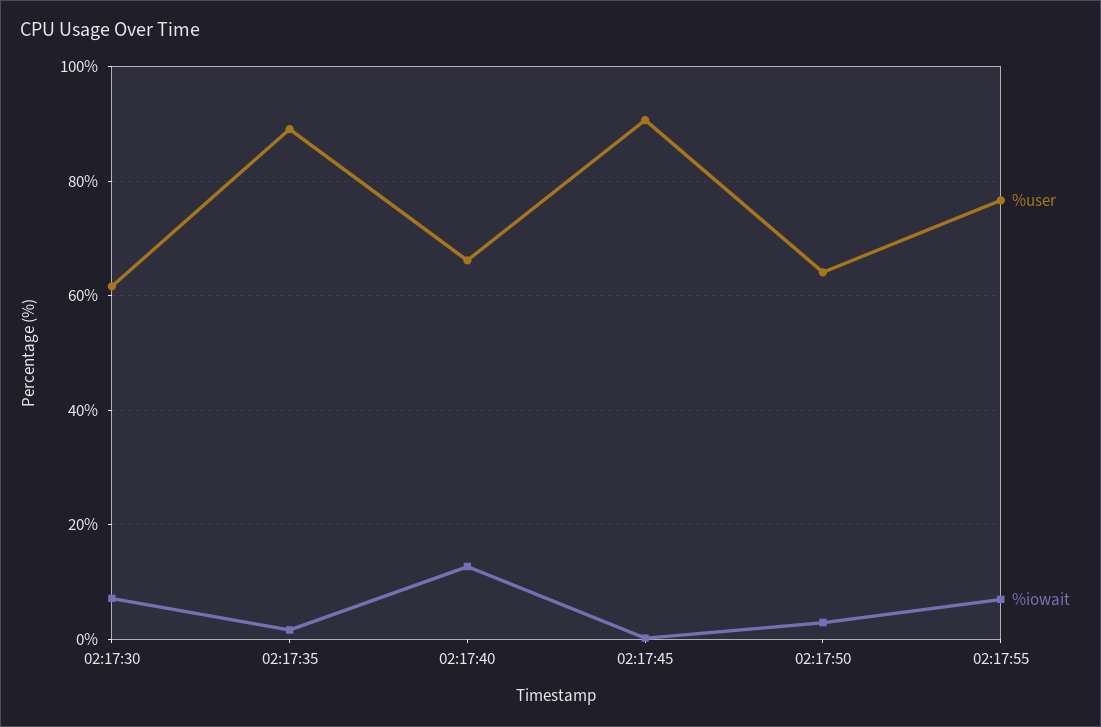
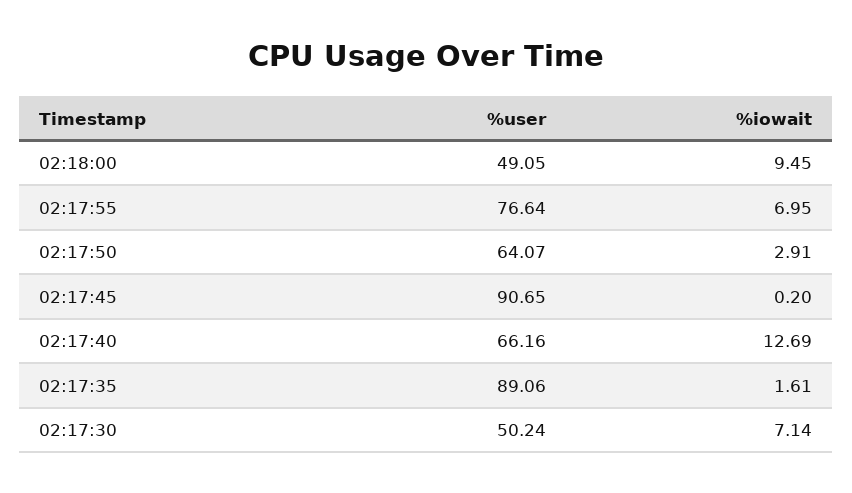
%user, 02:17:30: 62 -> 50.24
%user, 02:18:00: none -> 49.05
%iowait, 02:18:00: none -> 9.45

